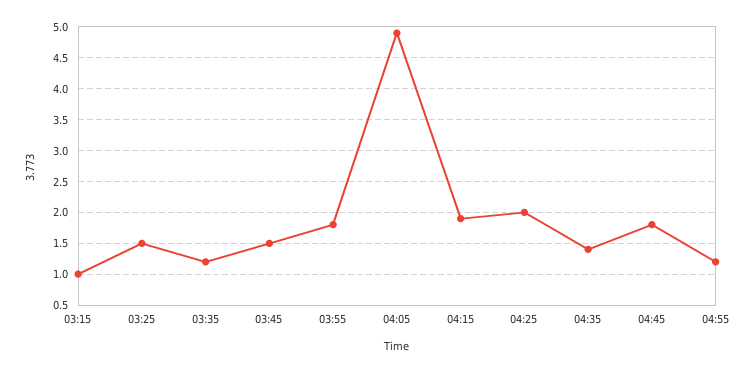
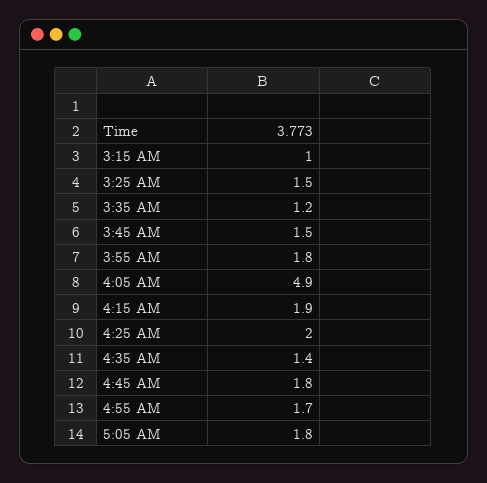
04:55: 1.2 -> 1.7
5:05 AM: none -> 1.8

